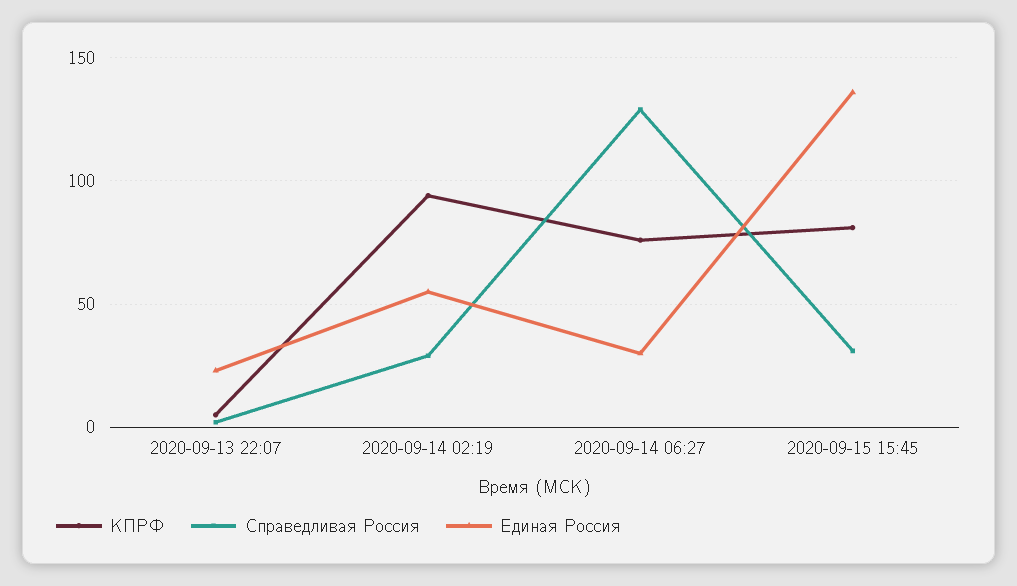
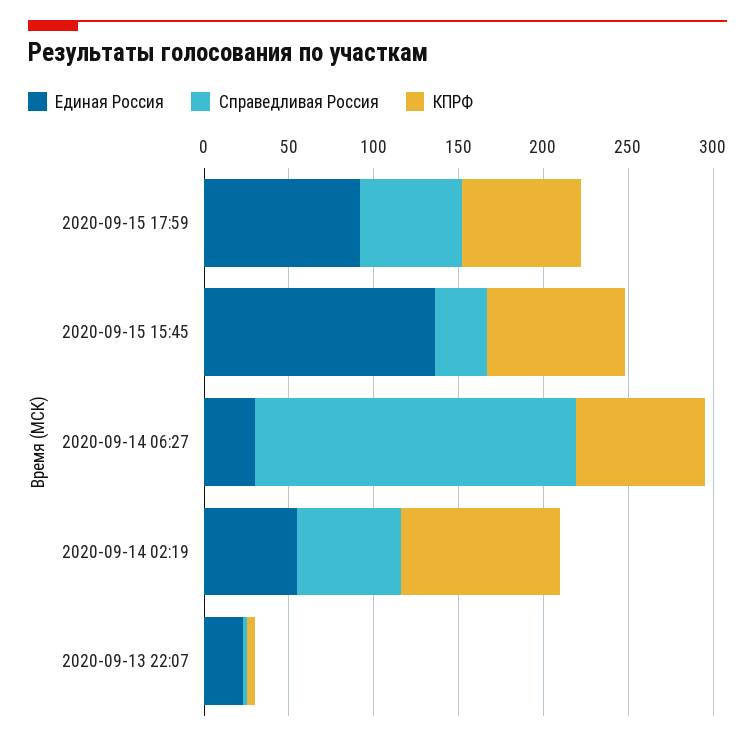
Справедливая Россия, 2020-09-14 02:19: 30 -> 60
Справедливая Россия, 2020-09-14 06:27: 130 -> 190
Единая Россия, 2020-09-15 17:59: none -> 90
Справедливая Россия, 2020-09-15 17:59: none -> 60
КПРФ, 2020-09-15 17:59: none -> 70

